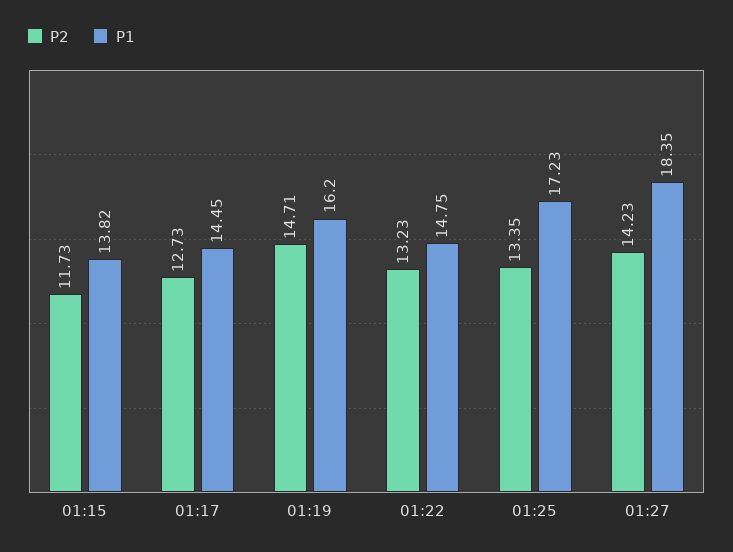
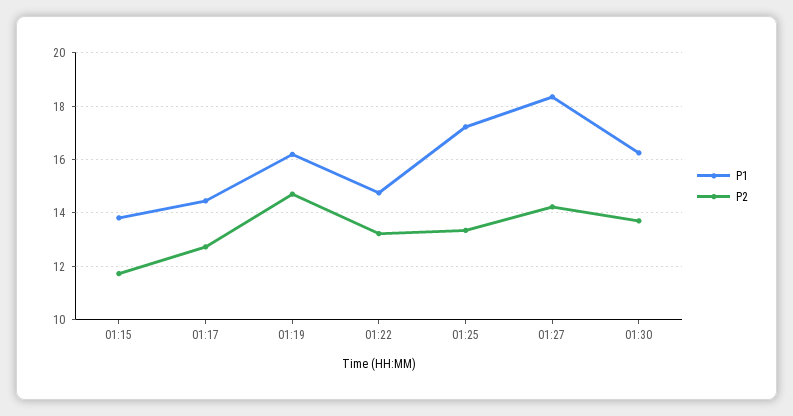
P1, 01:30: none -> 16.25
P2, 01:30: none -> 13.75

